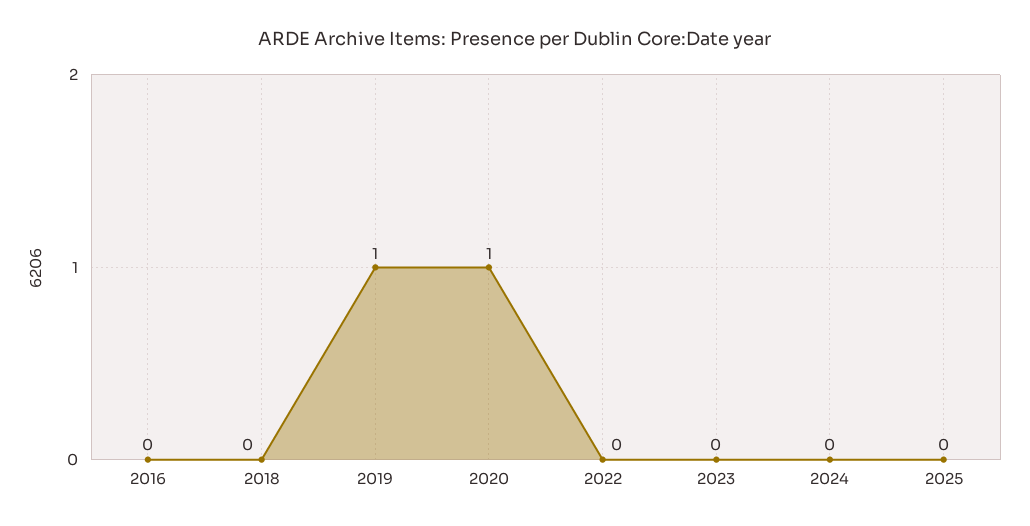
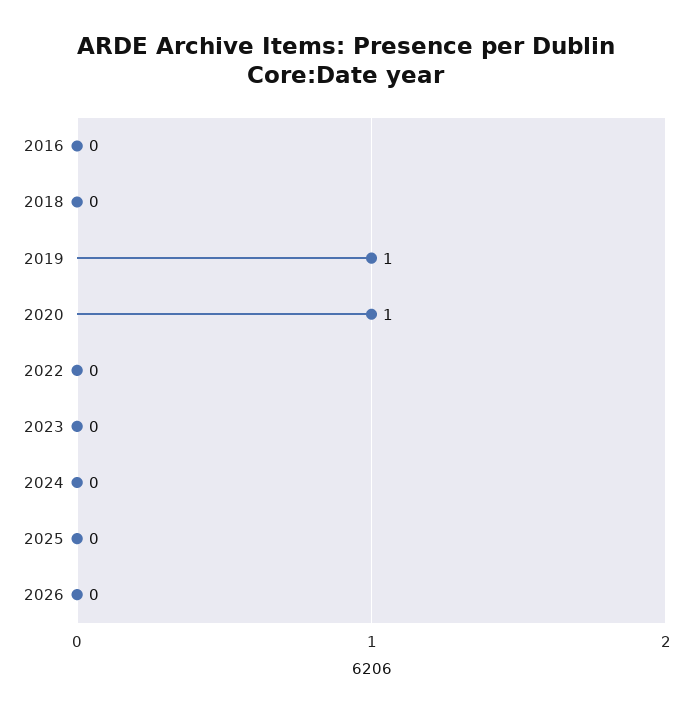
2026: none -> 0

